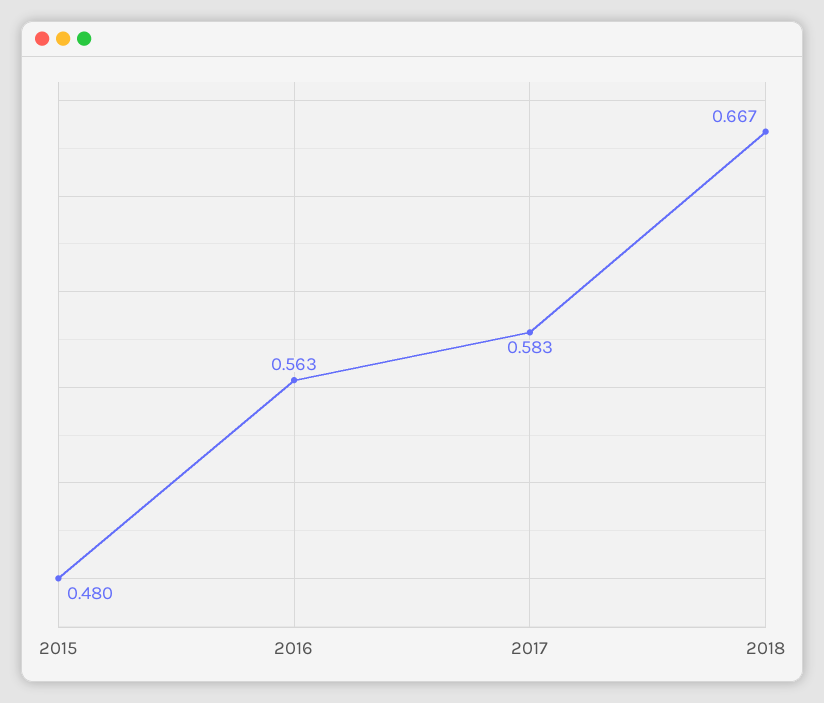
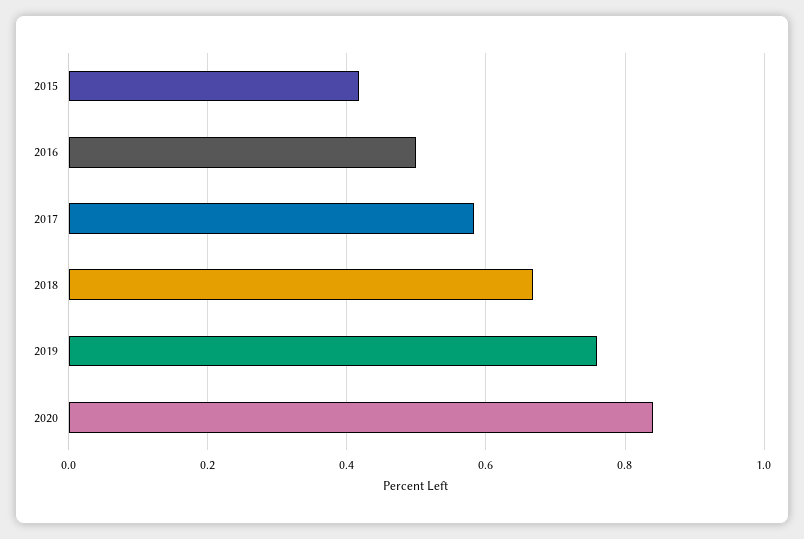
2015: 0.48 -> 0.42
2016: 0.563 -> 0.5
2019: none -> 0.76
2020: none -> 0.84

